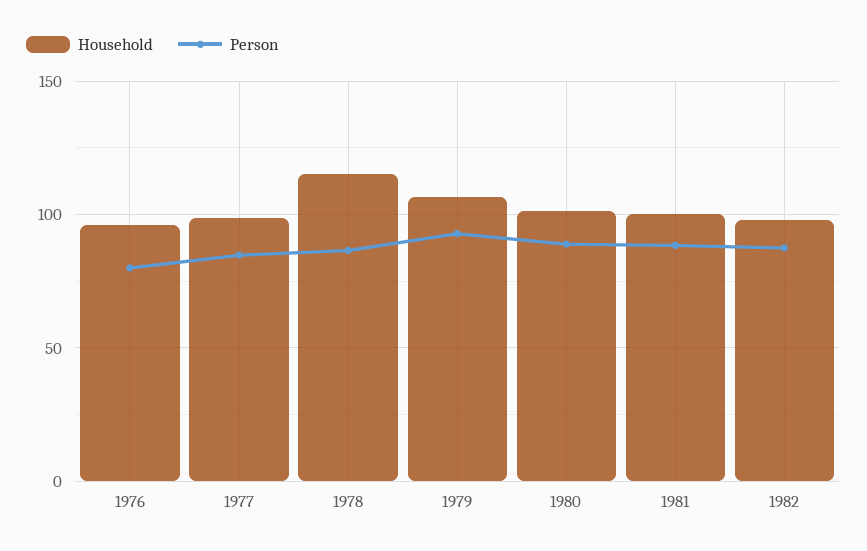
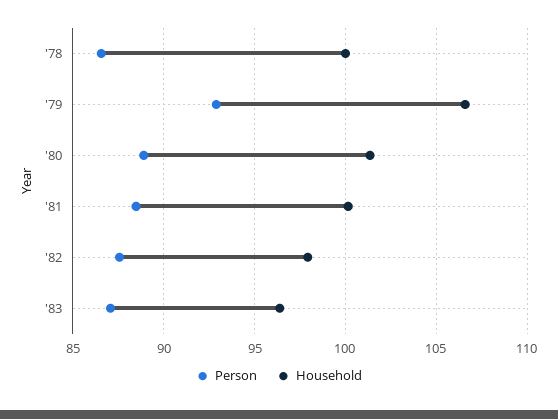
Household, 1976: 95 -> none
Person, 1976: 80 -> none
Household, 1977: 100 -> none
Person, 1977: 85 -> none
Household, 1978: 115 -> 100
Person, '83: none -> 87
Household, '83: none -> 96.5

